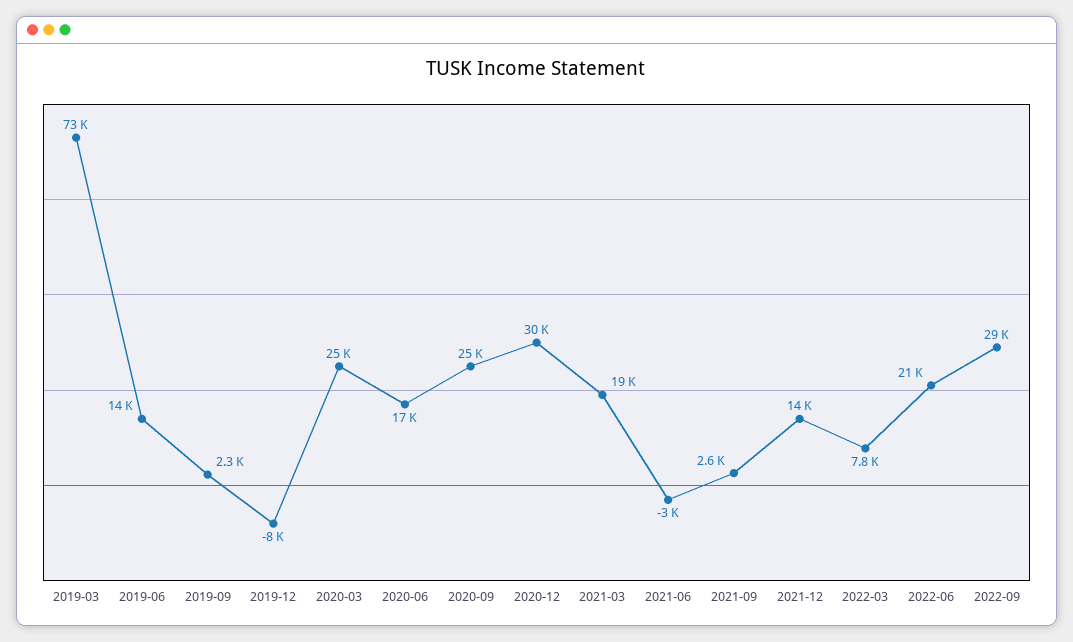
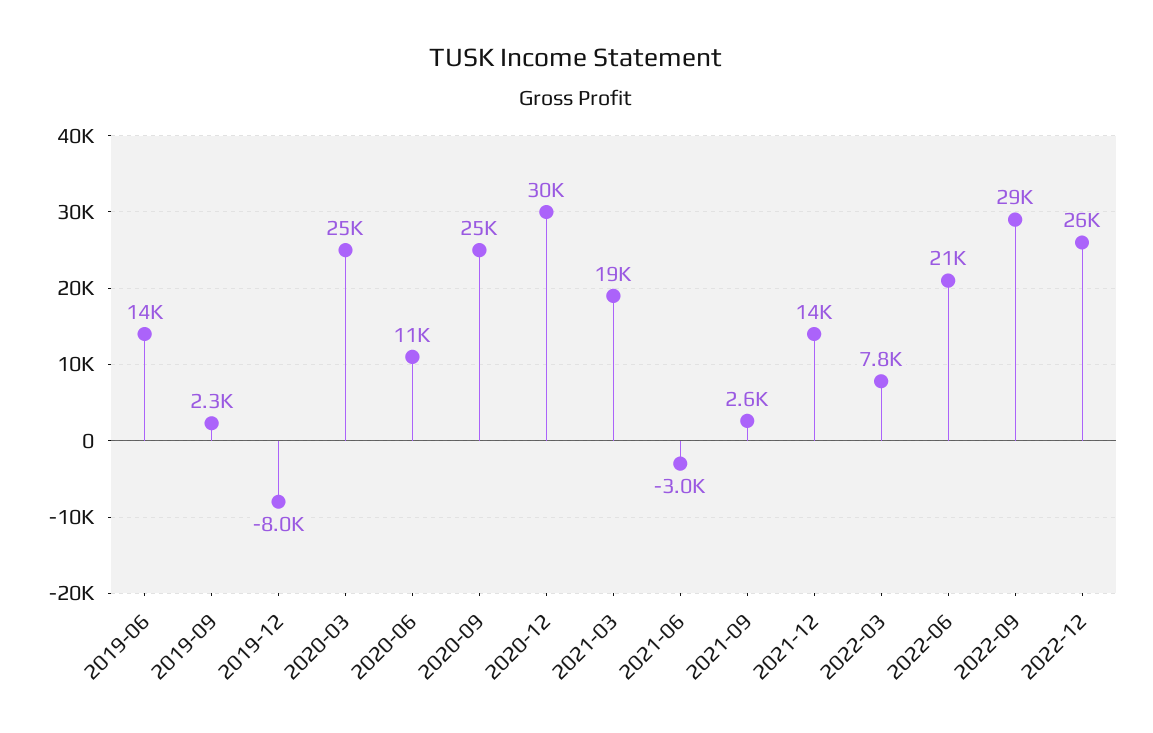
2019-03: 73000 -> none
2020-06: 17000 -> 11000
2022-12: none -> 26000

